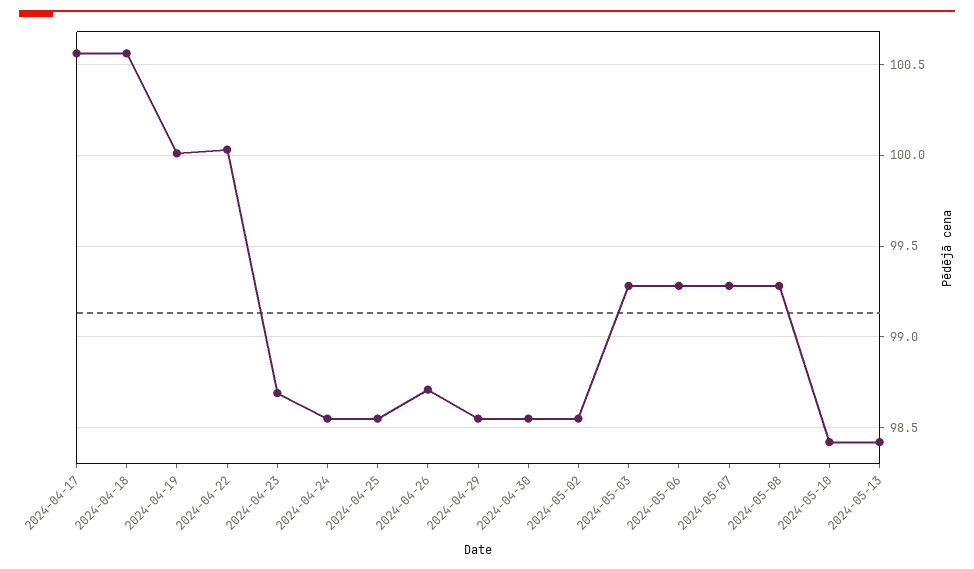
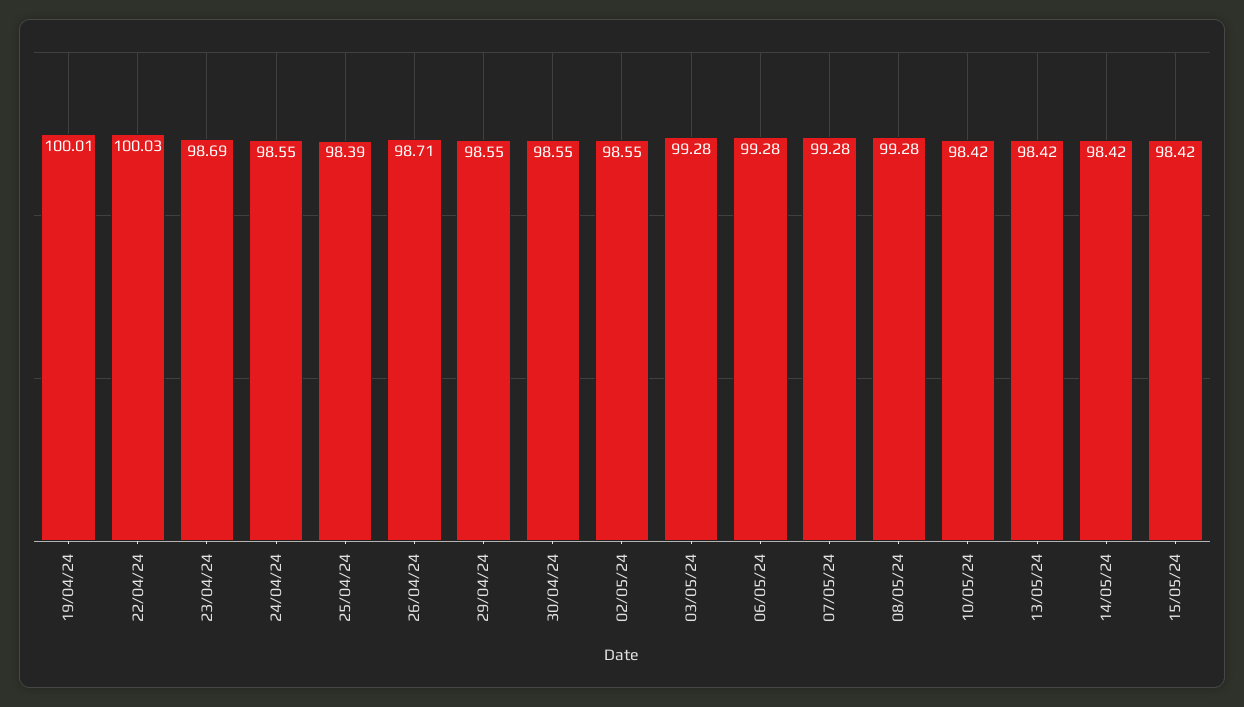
2024-04-17: 100.55 -> none
2024-04-18: 100.55 -> none
2024-04-25: 98.55 -> 98.39
14/05/24: none -> 98.42
15/05/24: none -> 98.42

